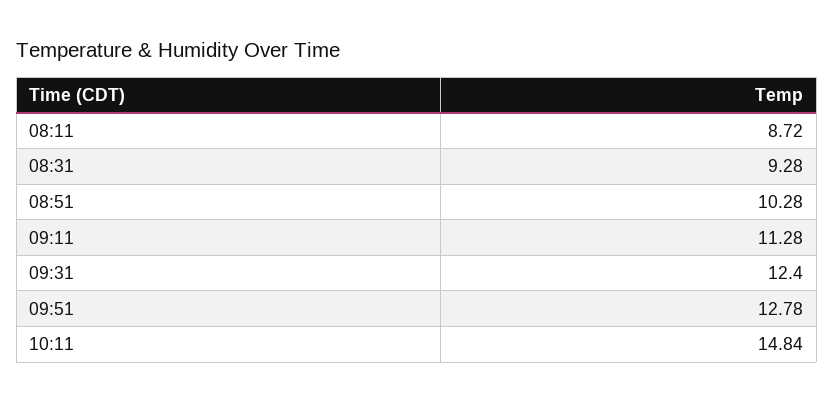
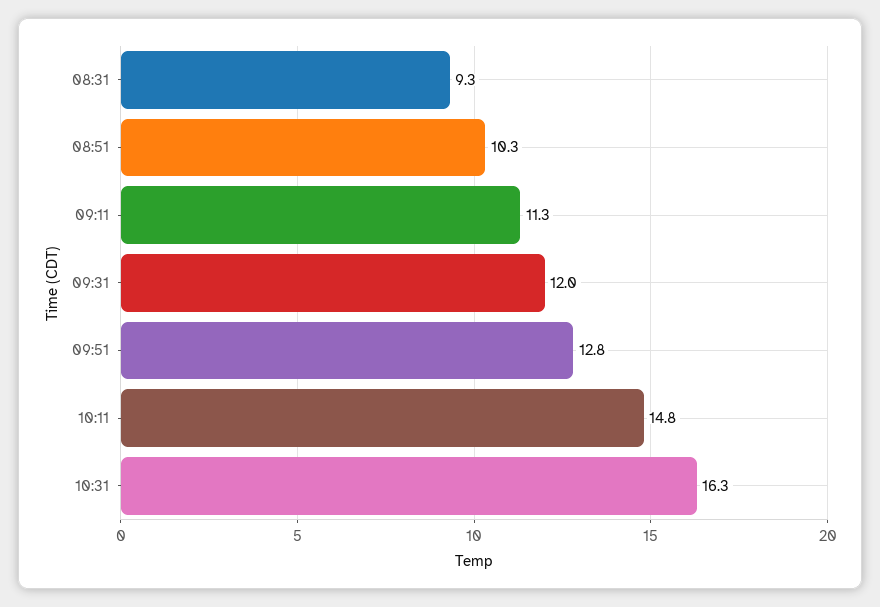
08:11: 8.72 -> none
09:31: 12.4 -> 12
10:31: none -> 16.3

